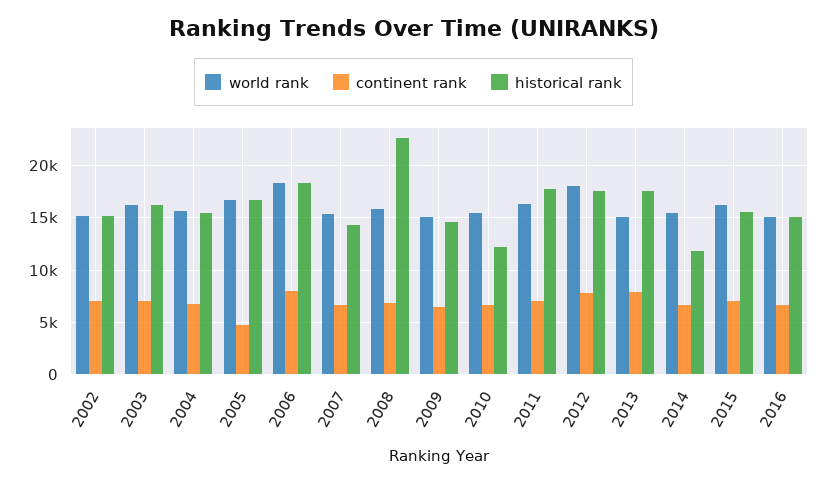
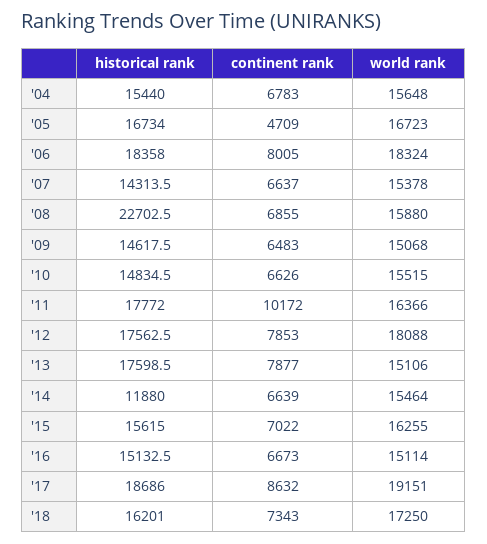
world rank, 2002: 15000 -> none
continent rank, 2002: 7000 -> none
historical rank, 2002: 15000 -> none
world rank, 2003: 16000 -> none
continent rank, 2003: 7000 -> none
historical rank, 2003: 16000 -> none
historical rank, 2010: 12000 -> 14834.5
continent rank, 2011: 7000 -> 10172
historical rank, '17: none -> 18686
continent rank, '17: none -> 8632
world rank, '17: none -> 19151
historical rank, '18: none -> 16201
continent rank, '18: none -> 7343
world rank, '18: none -> 17250

